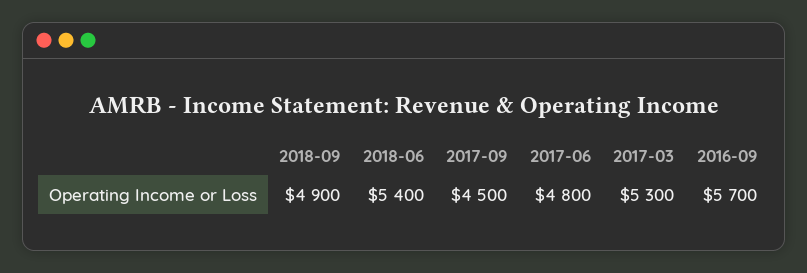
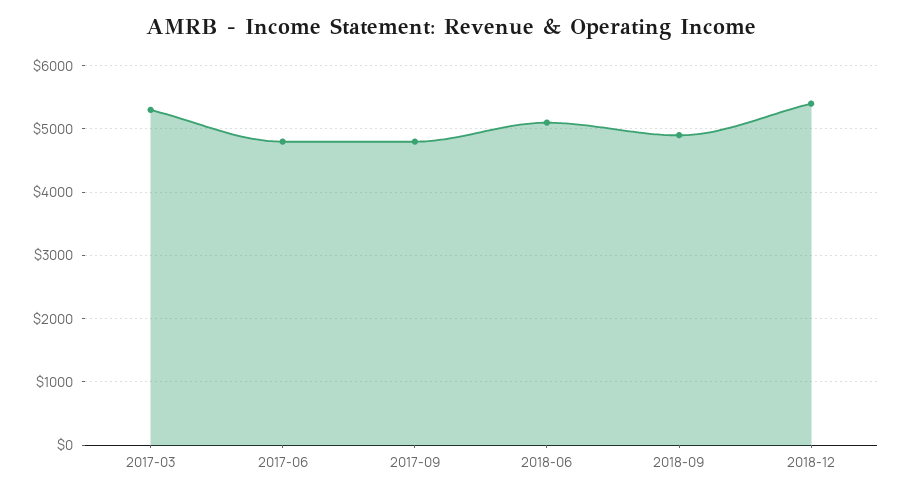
2018-06: 5400 -> 5100
2017-09: 4500 -> 4800
2016-09: 5700 -> none
2018-12: none -> 5400

